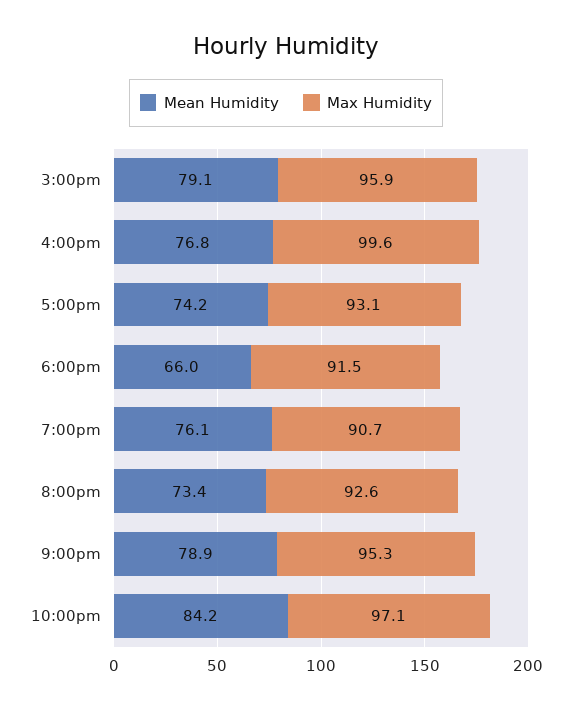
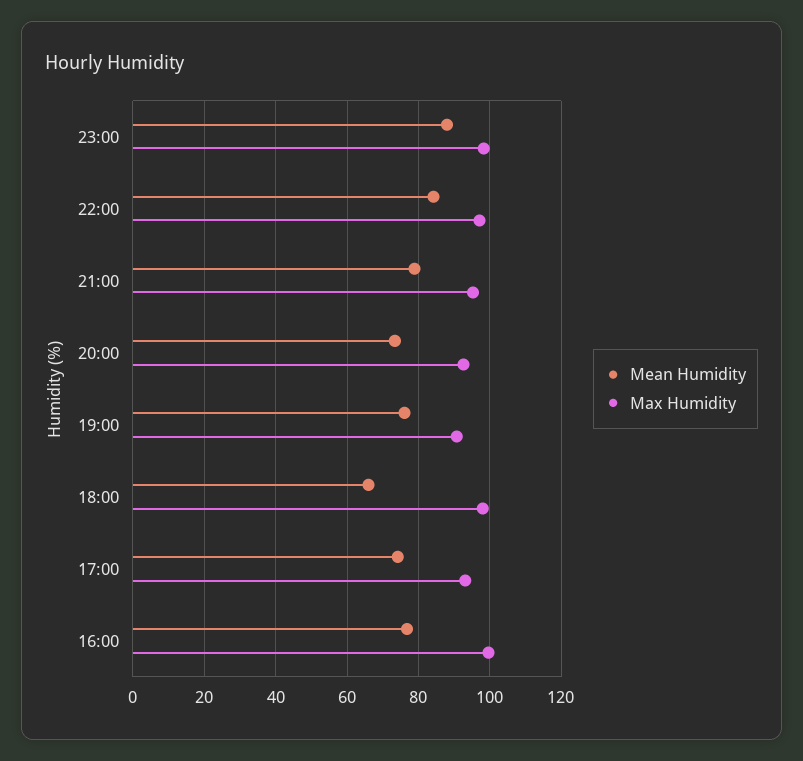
Mean Humidity, 3:00pm: 79.1 -> none
Max Humidity, 3:00pm: 95.9 -> none
Max Humidity, 6:00pm: 91.5 -> 98
Mean Humidity, 23:00: none -> 88
Max Humidity, 23:00: none -> 98

